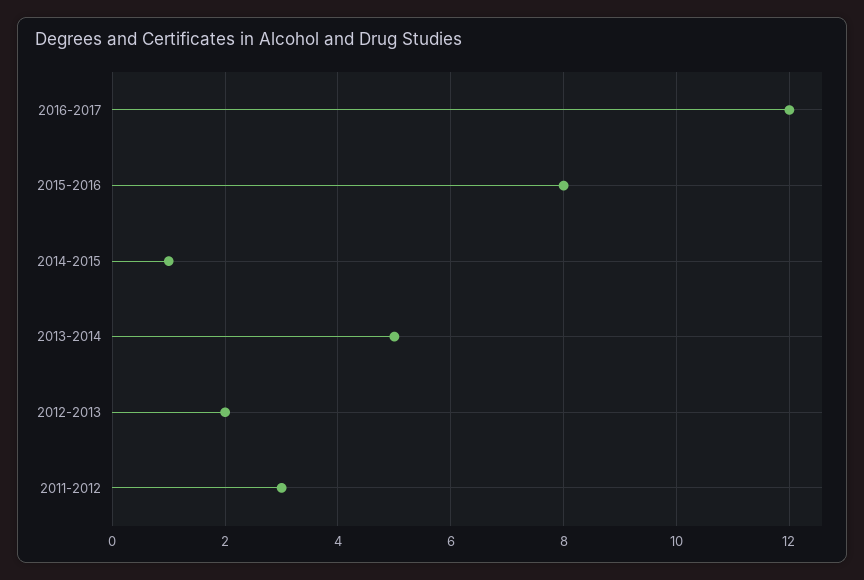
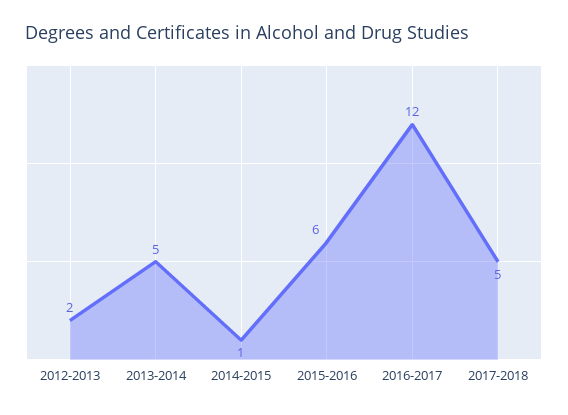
2015-2016: 8 -> 6
2011-2012: 3 -> none
2017-2018: none -> 5

